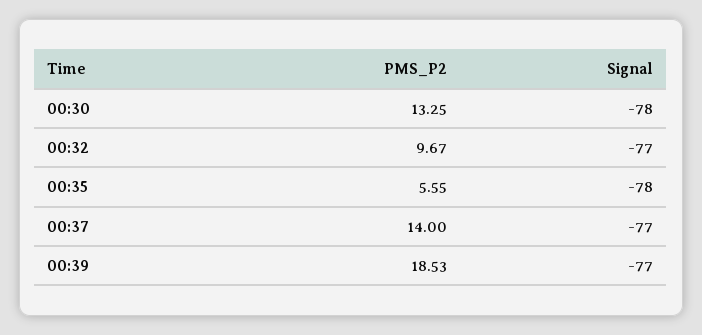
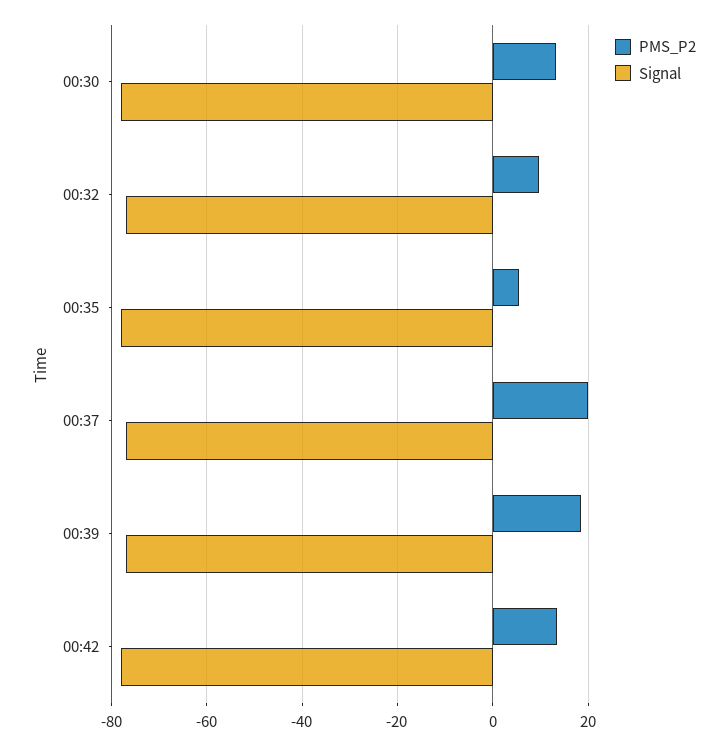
PMS_P2, 00:37: 14 -> 20
PMS_P2, 00:42: none -> 14
Signal, 00:42: none -> -78

